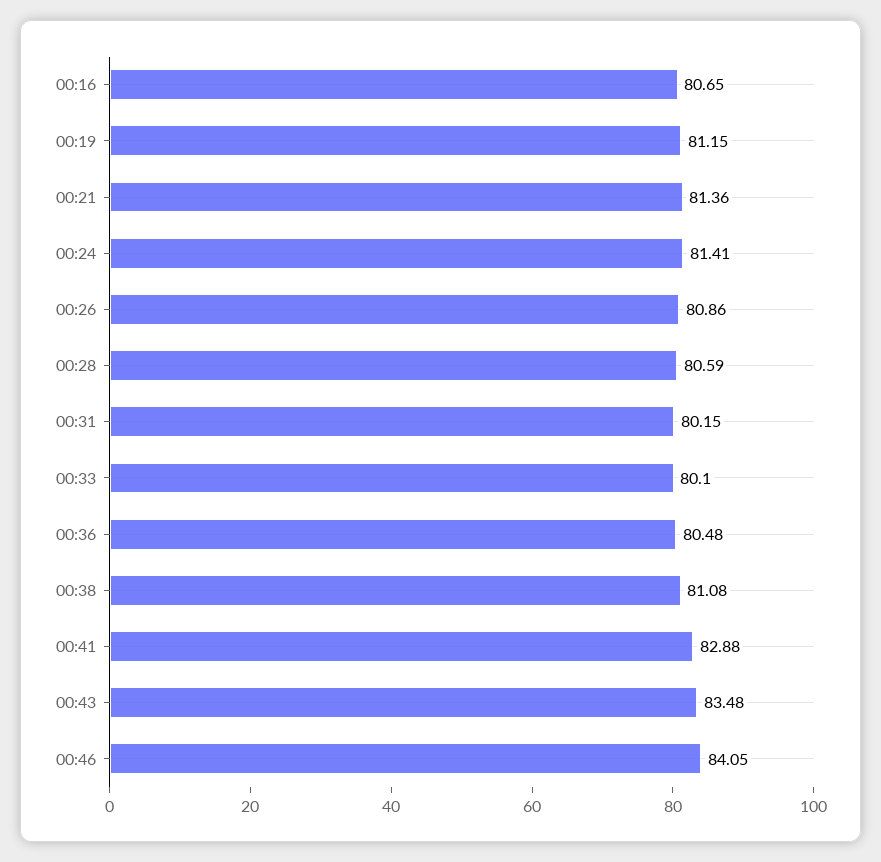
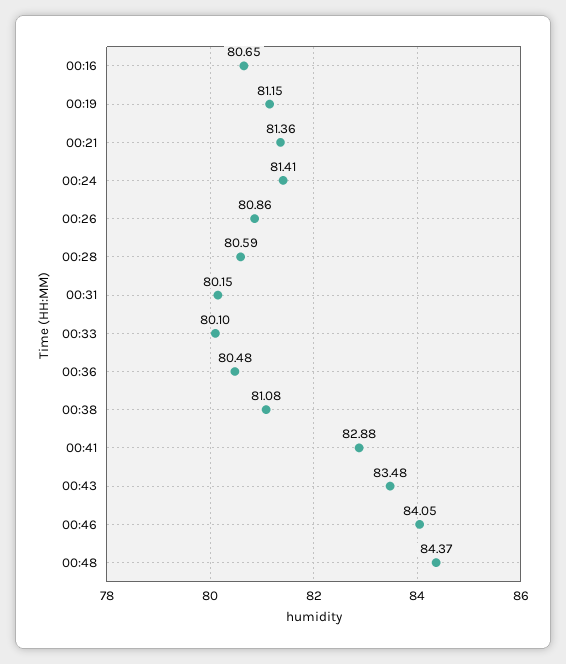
00:48: none -> 84.37

